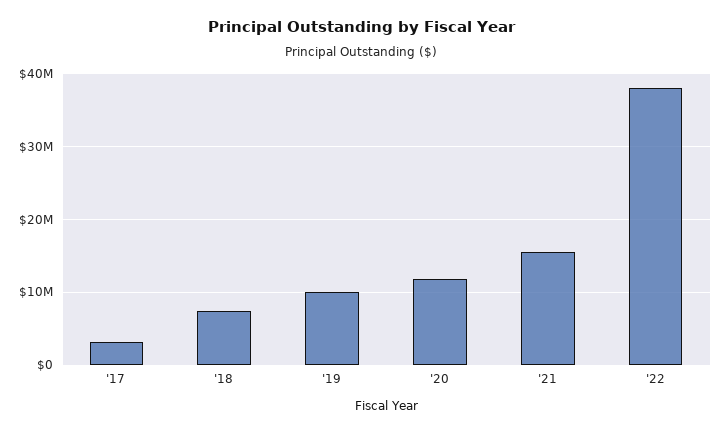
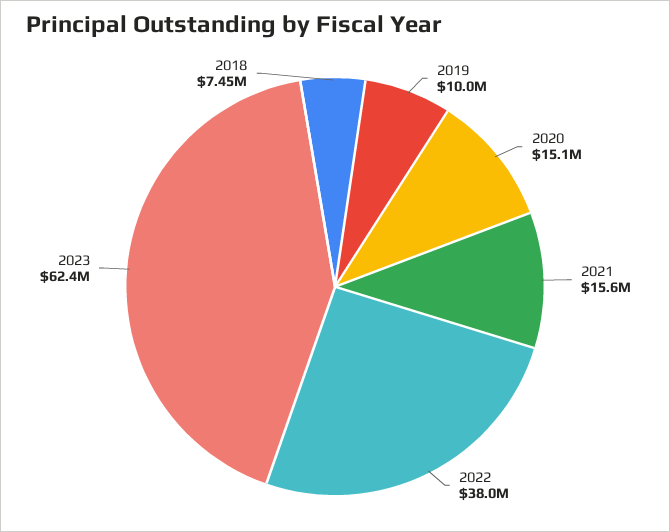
'17: 3000000 -> none
'20: 12000000 -> 15100000
2023: none -> 62400000

